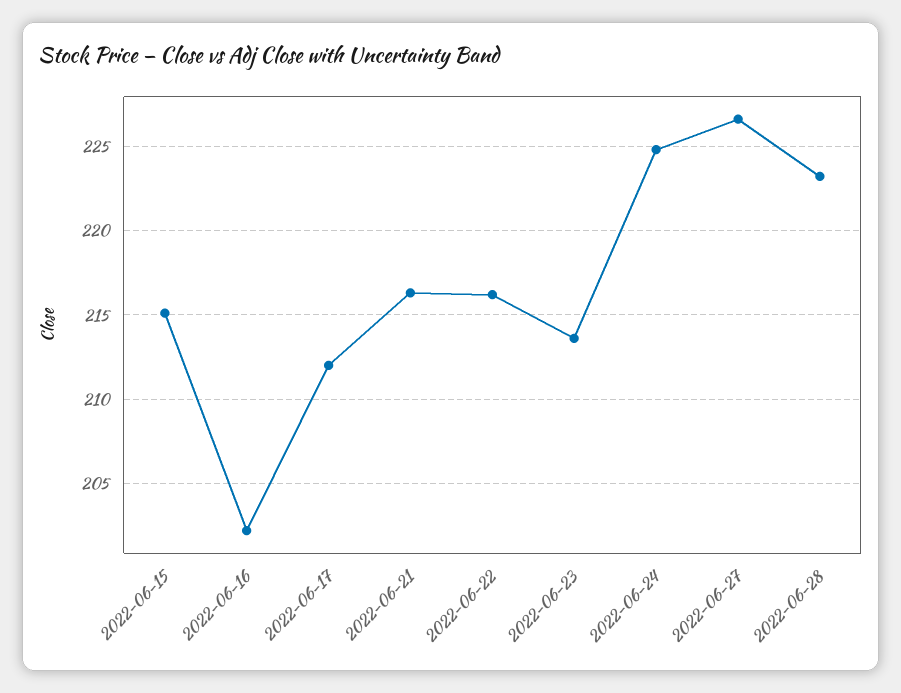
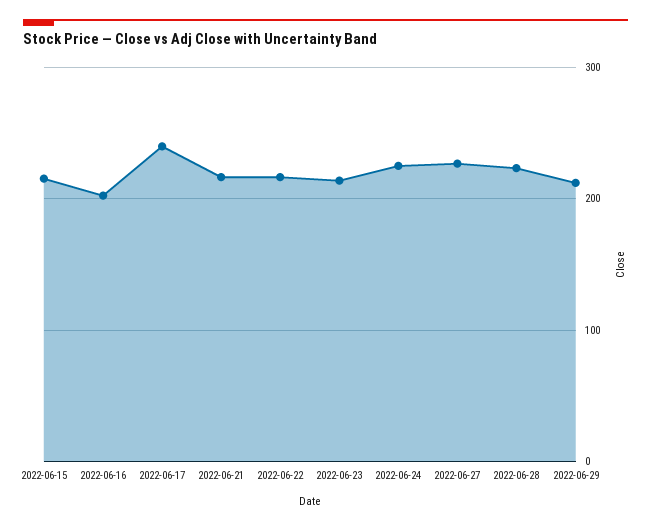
2022-06-17: 212 -> 240
2022-06-29: none -> 210

